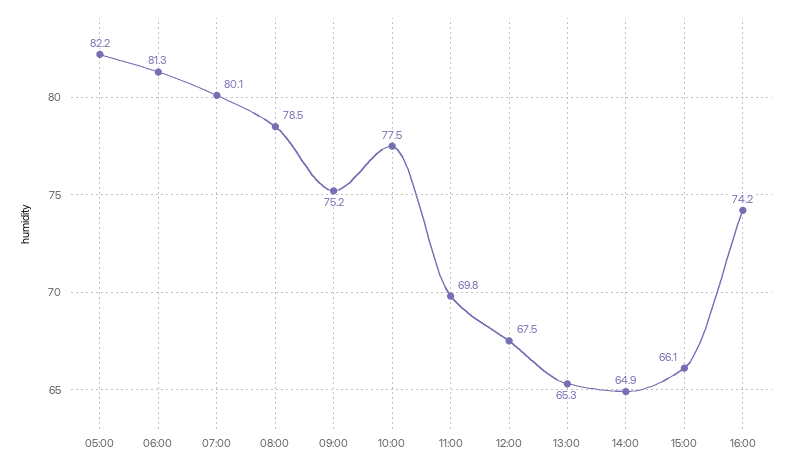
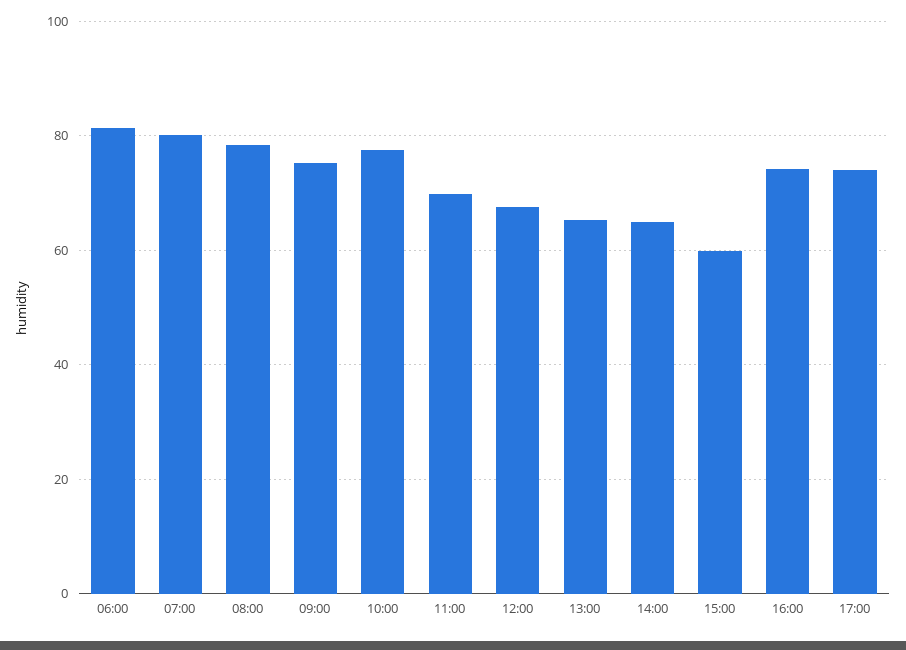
05:00: 82.2 -> none
15:00: 66.1 -> 60
17:00: none -> 74

